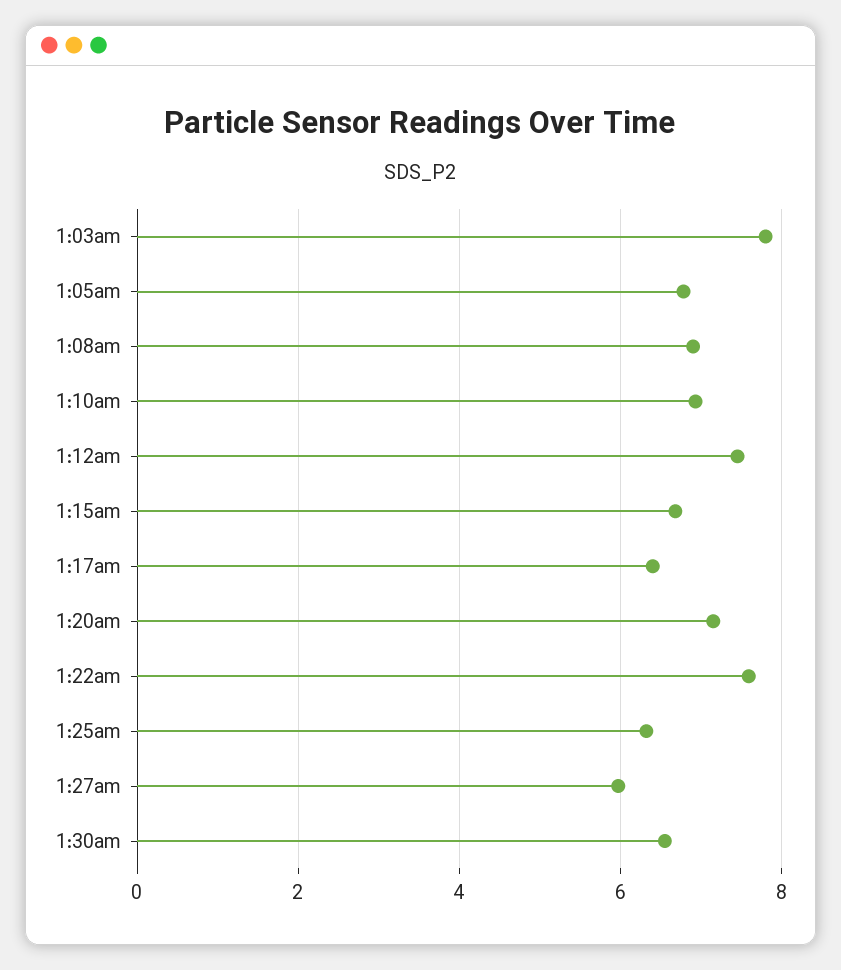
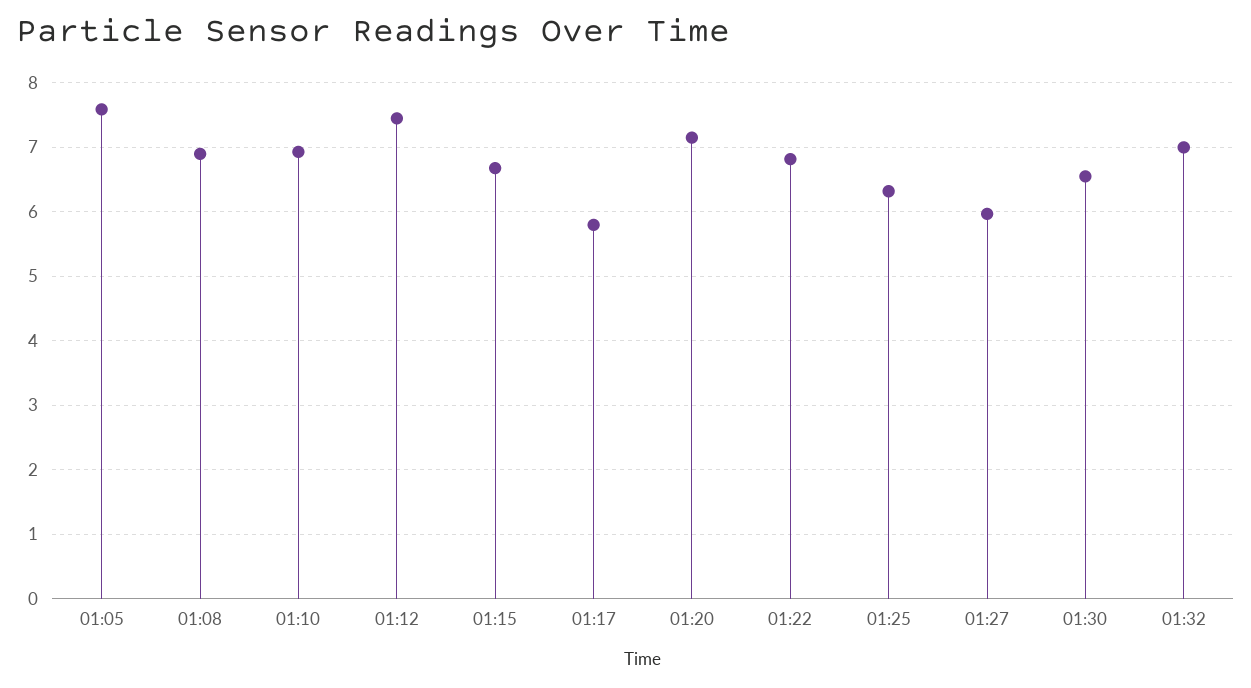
1:03am: 7.8 -> none
1:05am: 6.8 -> 7.6
1:17am: 6.4 -> 5.8
1:22am: 7.6 -> 6.8
01:32: none -> 7

